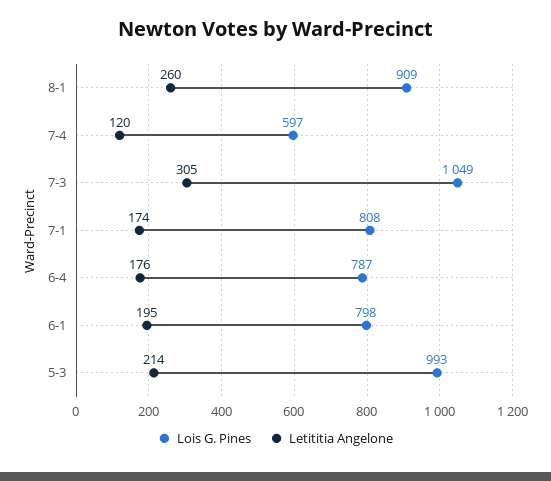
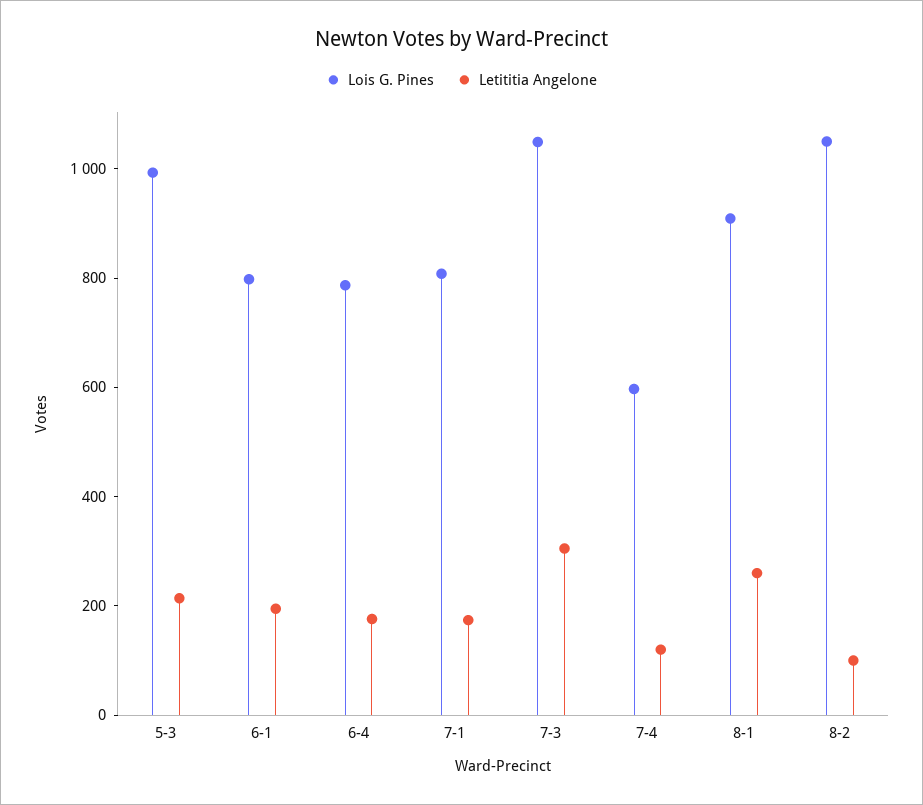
Lois G. Pines, 8-2: none -> 1050
Letititia Angelone, 8-2: none -> 100

